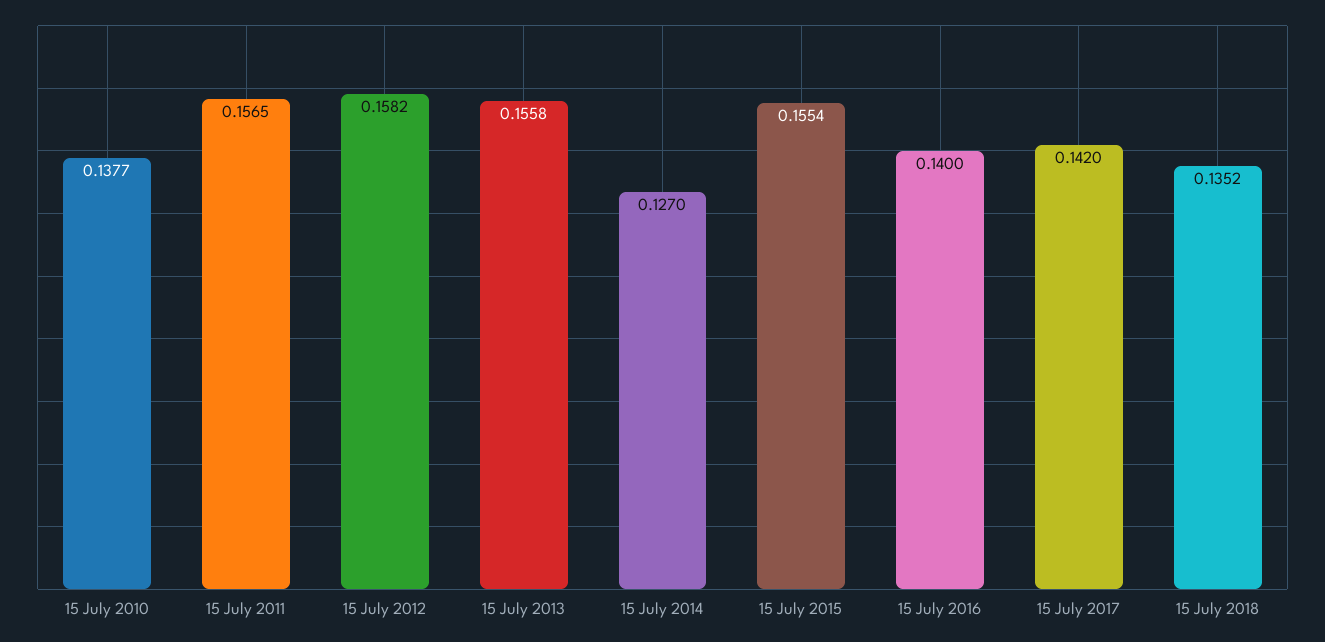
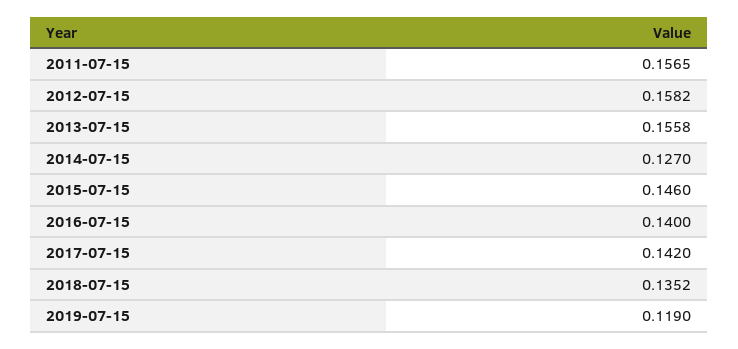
15 July 2010: 0.1377 -> none
15 July 2015: 0.1554 -> 0.146
2019-07-15: none -> 0.119

